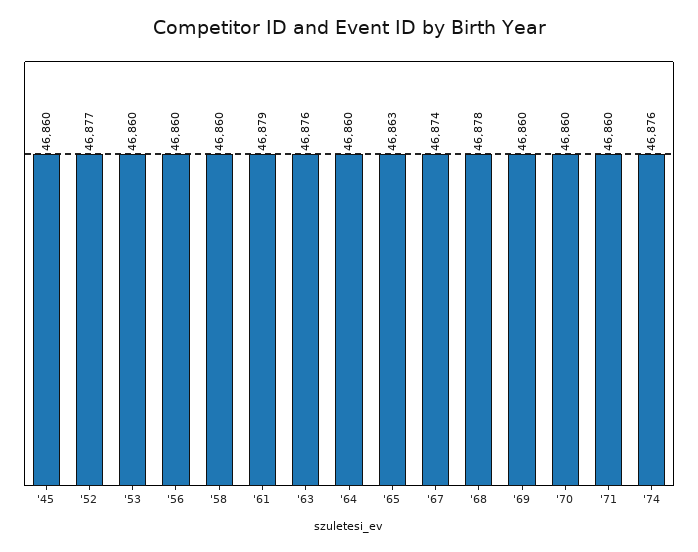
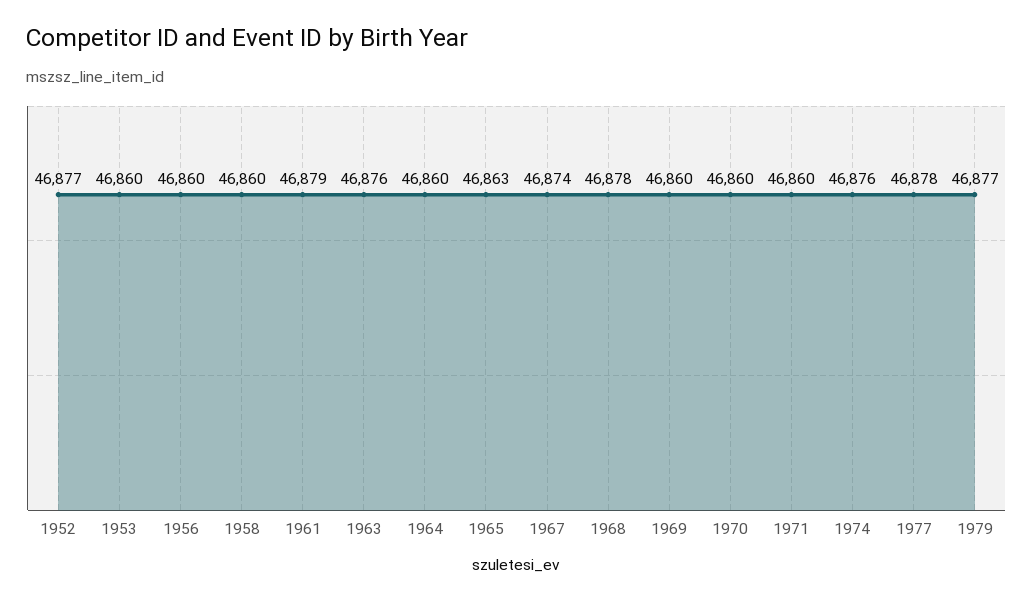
'45: 46860 -> none
1977: none -> 46878
1979: none -> 46877

